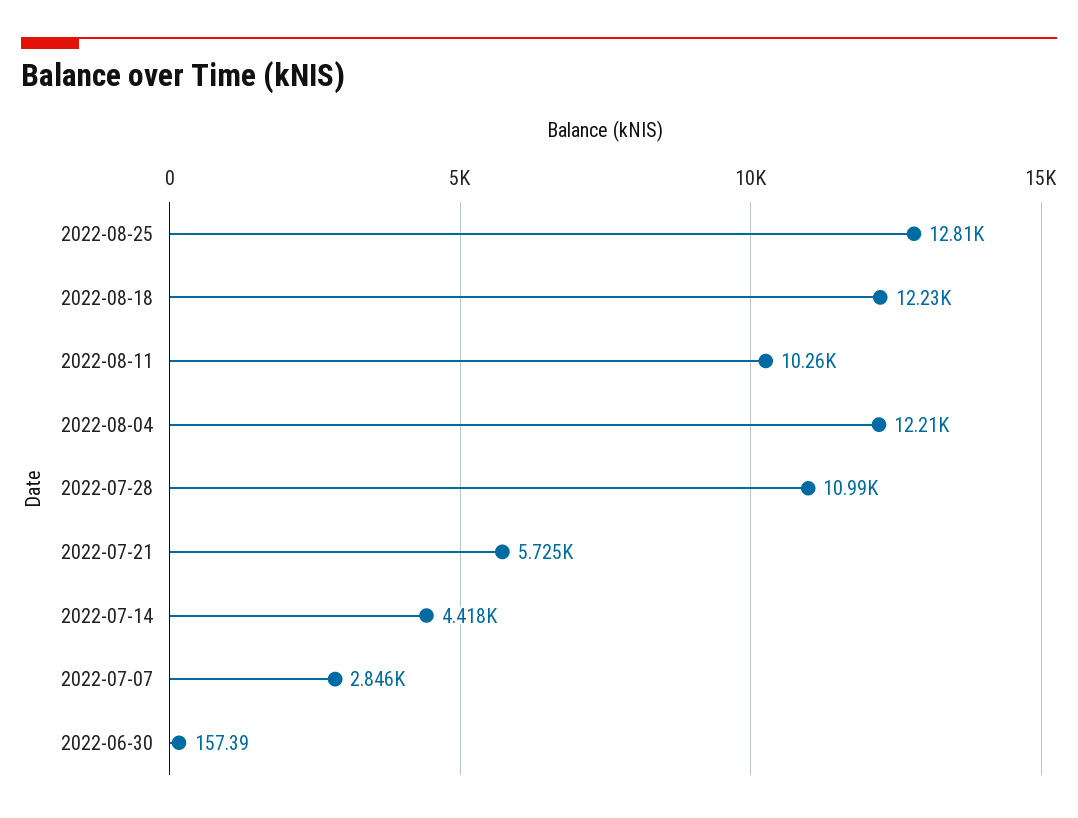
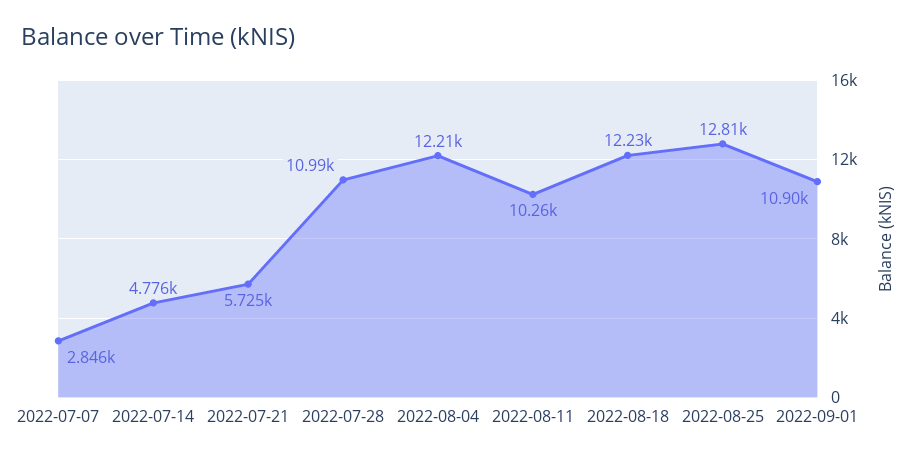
2022-07-14: 4418 -> 4776
2022-06-30: 157.39 -> none
2022-09-01: none -> 10900

